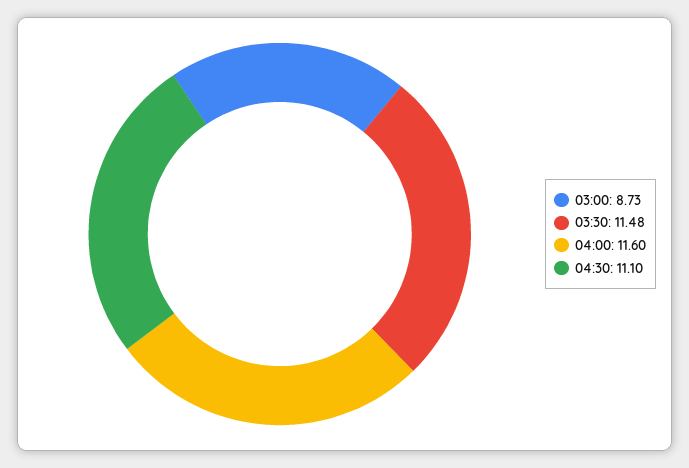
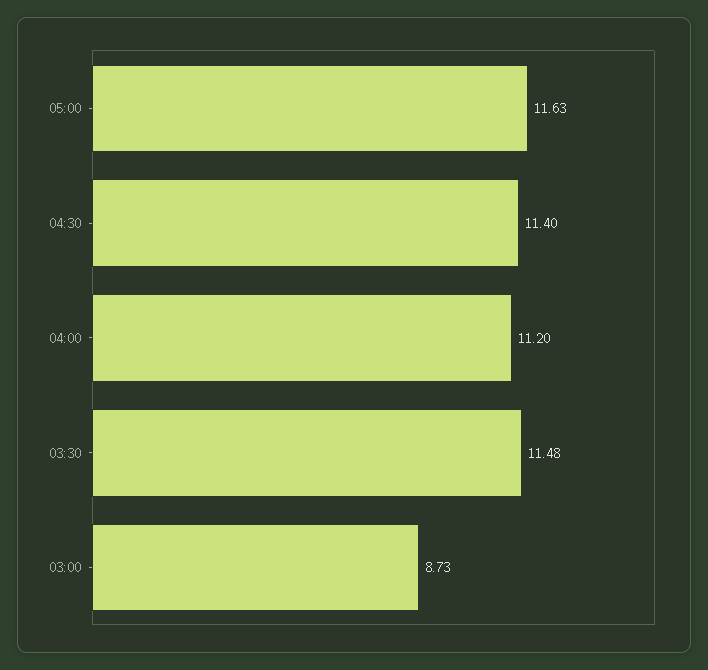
04:00: 11.6 -> 11.2
04:30: 11.1 -> 11.4
05:00: none -> 11.63

